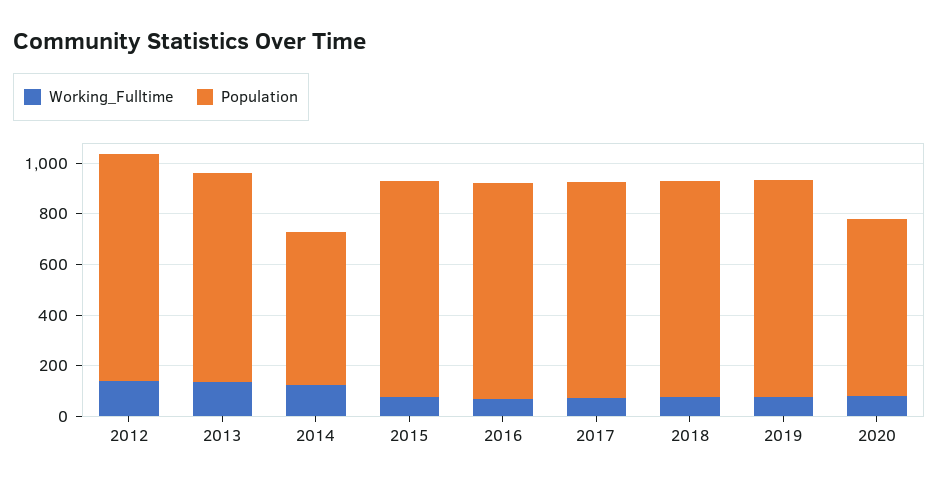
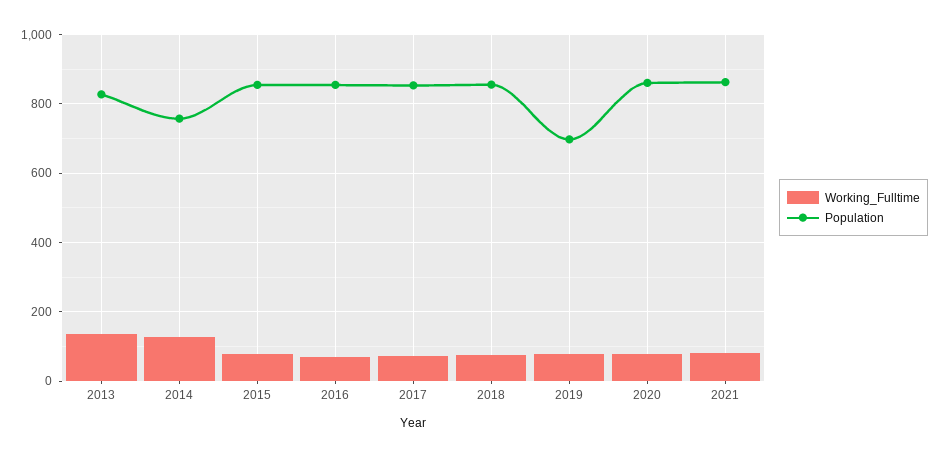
Working_Fulltime, 2012: 150 -> none
Population, 2012: 900 -> none
Population, 2014: 600 -> 760
Population, 2019: 850 -> 700
Population, 2020: 700 -> 860
Working_Fulltime, 2021: none -> 80
Population, 2021: none -> 860

